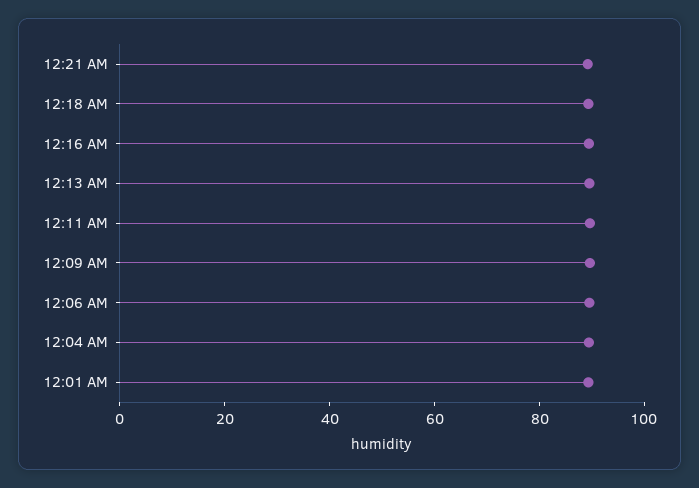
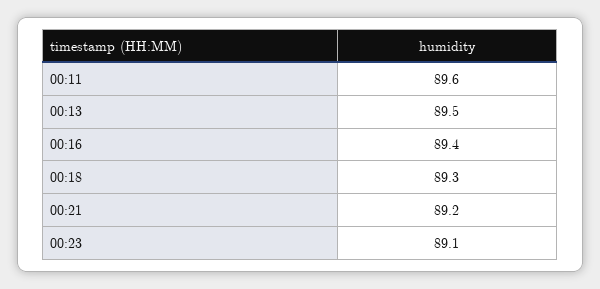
12:09 AM: 90 -> none
12:06 AM: 90 -> none
12:04 AM: 90 -> none
12:01 AM: 90 -> none
00:23: none -> 89.1

